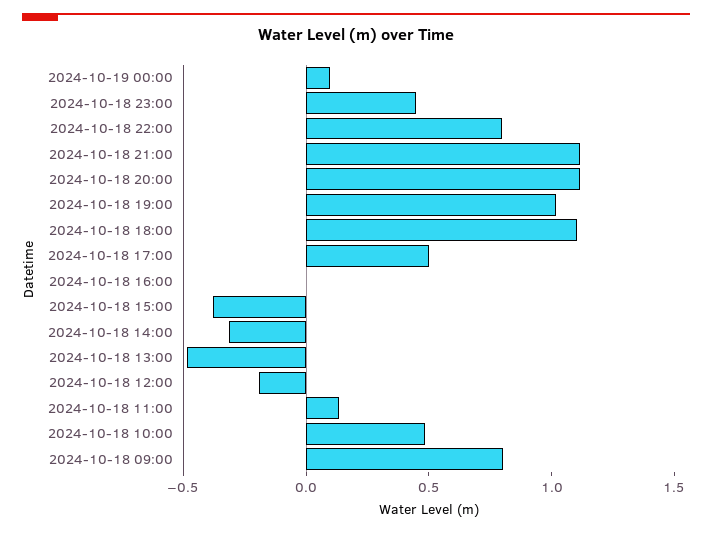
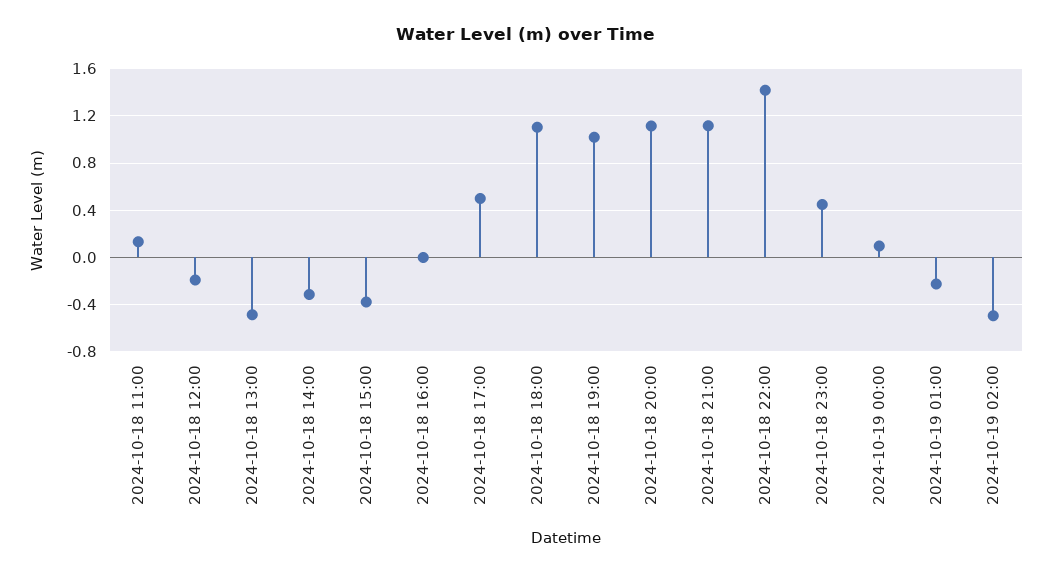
2024-10-18 22:00: 0.8 -> 1.4
2024-10-18 10:00: 0.5 -> none
2024-10-18 09:00: 0.8 -> none
2024-10-19 01:00: none -> -0.2
2024-10-19 02:00: none -> -0.5

